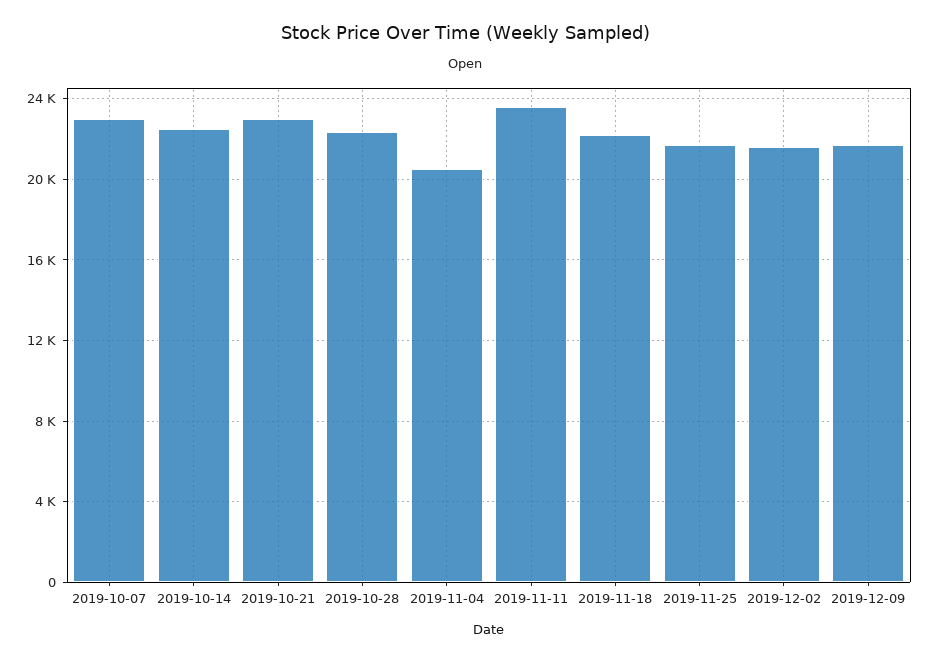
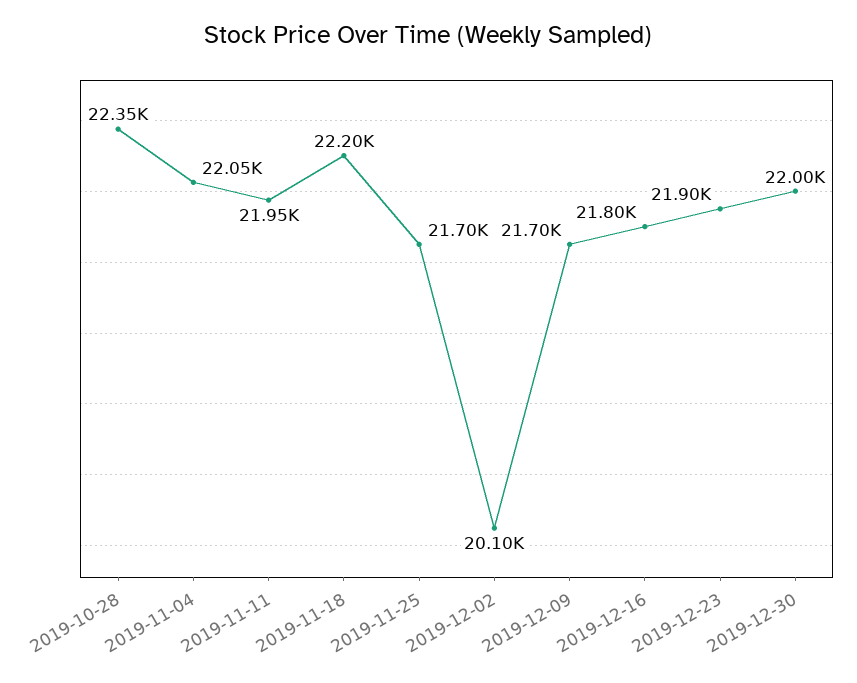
2019-10-07: 23000 -> none
2019-10-14: 22500 -> none
2019-10-21: 23000 -> none
2019-11-04: 20500 -> 22050
2019-11-11: 23500 -> 21950
2019-12-02: 21500 -> 20100
2019-12-16: none -> 21800
2019-12-23: none -> 21900
2019-12-30: none -> 22000

